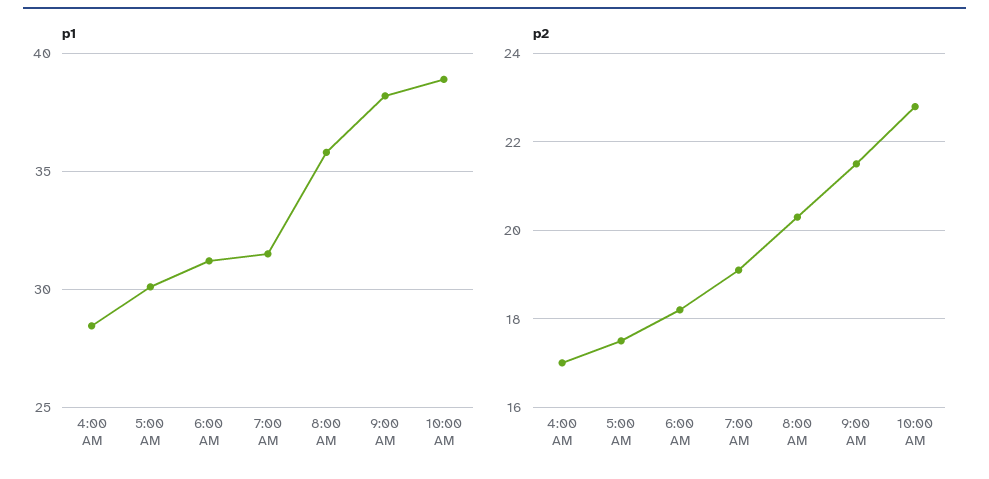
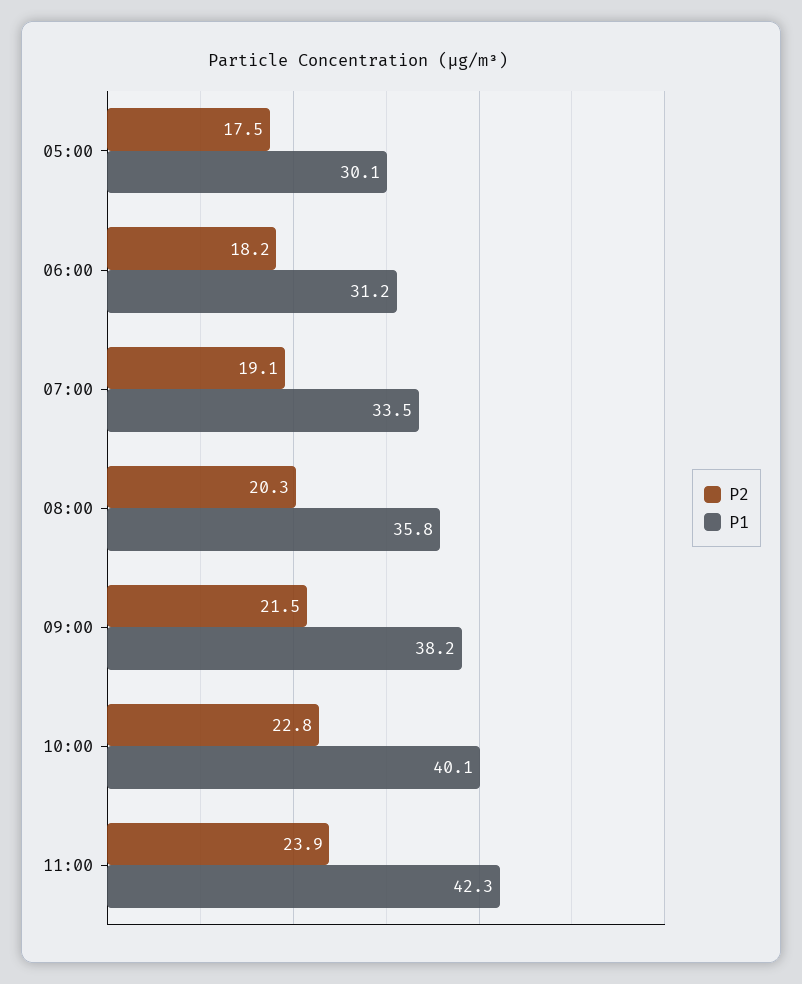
p1, 4:00 AM: 28.5 -> none
p1, 7:00 AM: 31.5 -> 33.5
p1, 10:00 AM: 39 -> 40.1
p2, 4:00 AM: 17 -> none
p2, 11:00: none -> 23.9
p1, 11:00: none -> 42.3

